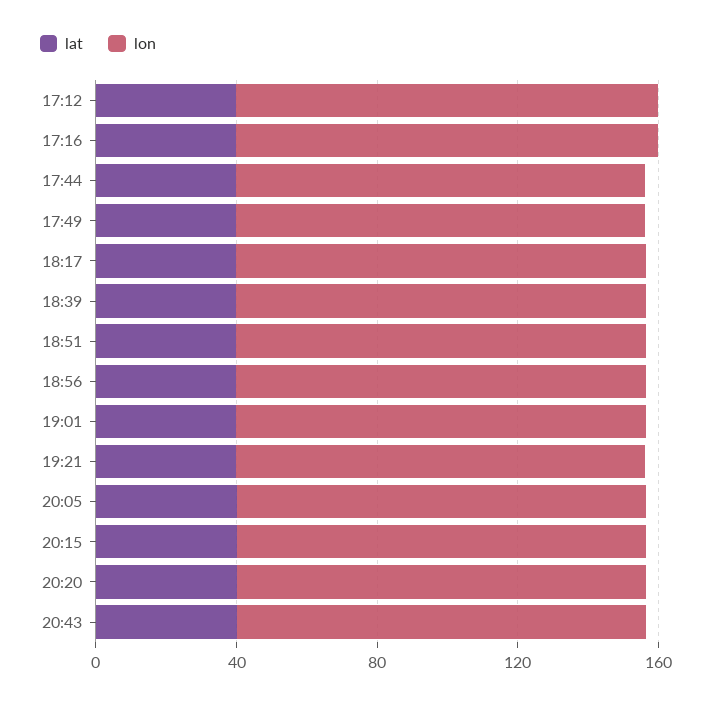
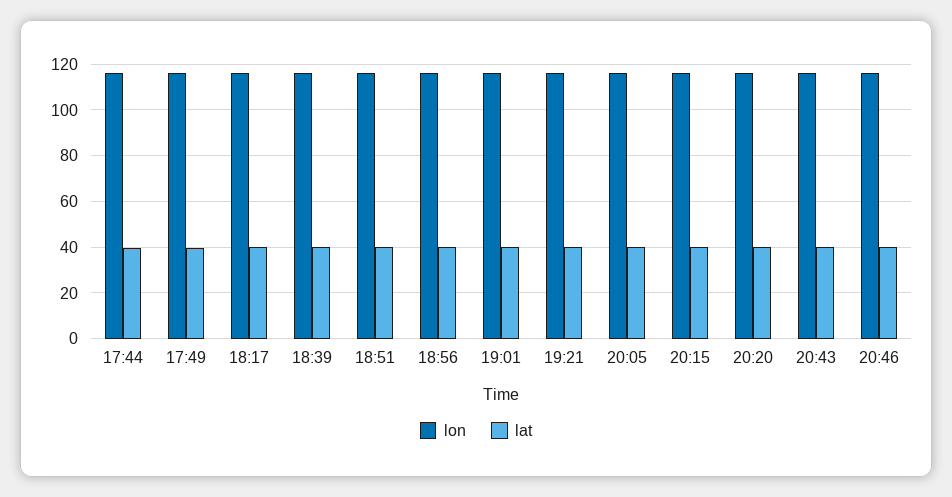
lat, 17:12: 40 -> none
lon, 17:12: 120 -> none
lat, 17:16: 40 -> none
lon, 17:16: 120 -> none
lon, 20:46: none -> 115
lat, 20:46: none -> 40

